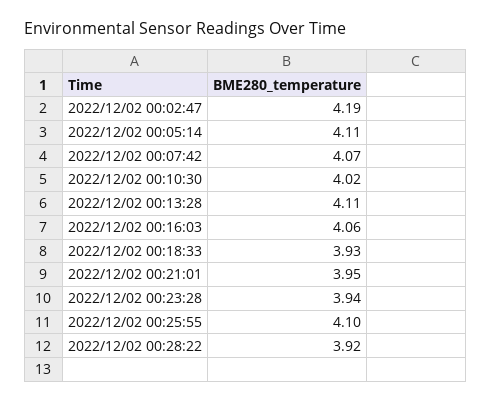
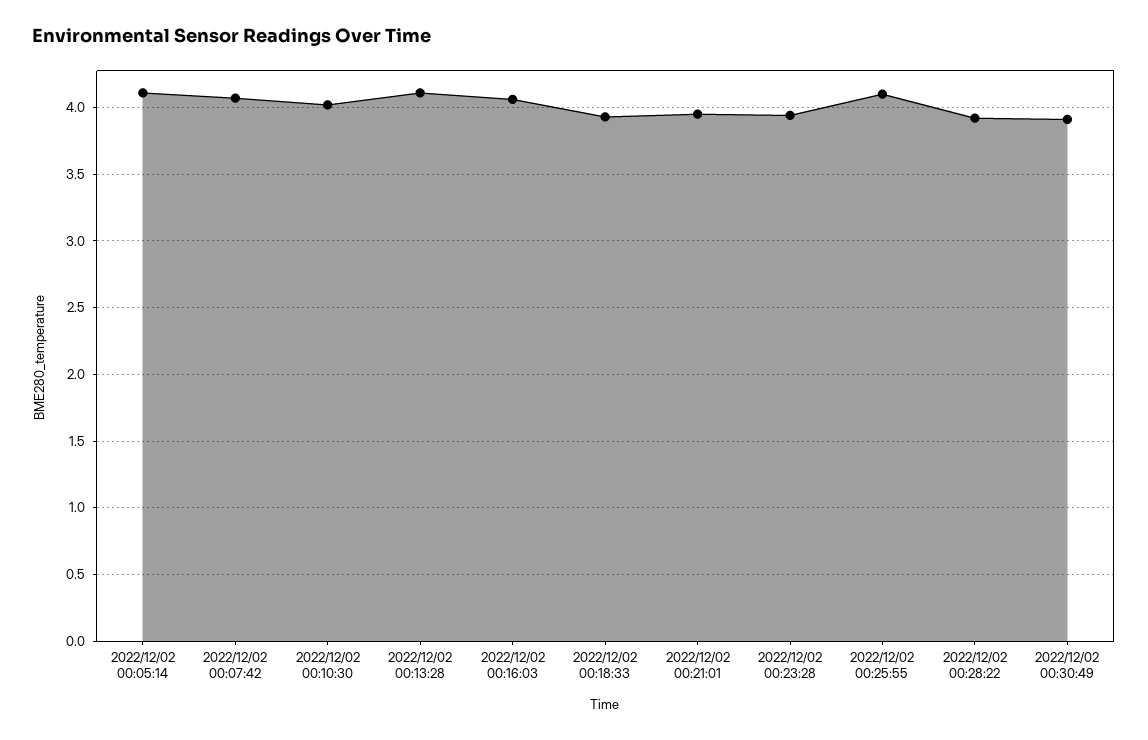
2022/12/02 00:02:47: 4.19 -> none
2022/12/02 00:30:49: none -> 3.9

